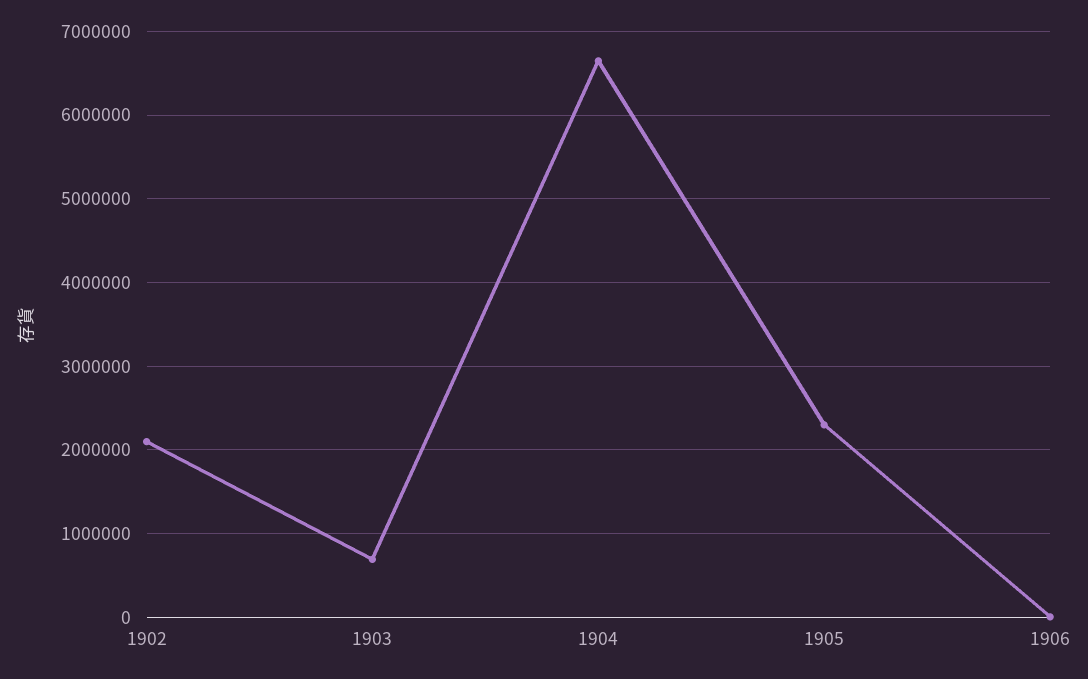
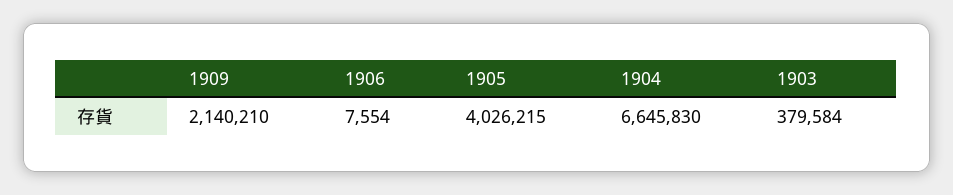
1902: 2100000 -> none
1903: 700000 -> 379584
1905: 2300000 -> 4026215
1909: none -> 2140210

